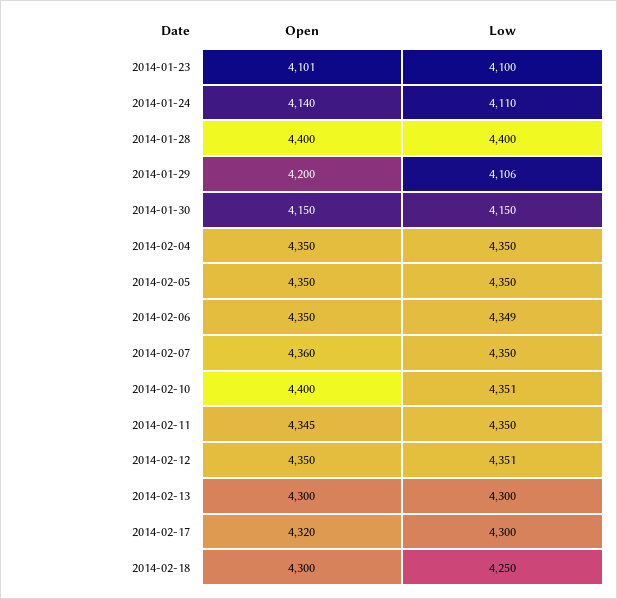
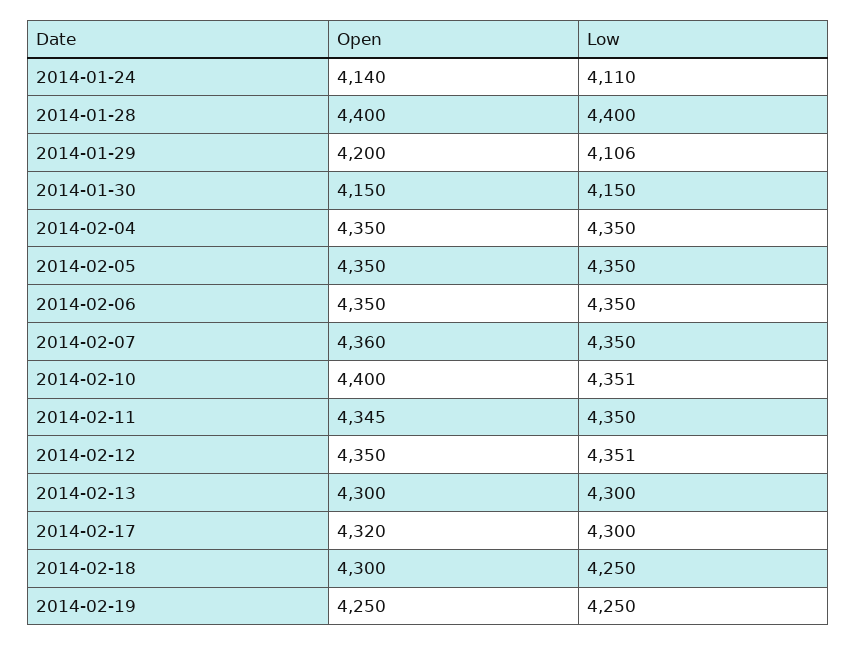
Open, 2014-01-23: 4101 -> none
Low, 2014-01-23: 4100 -> none
Low, 2014-02-06: 4349 -> 4350
Open, 2014-02-19: none -> 4250
Low, 2014-02-19: none -> 4250

